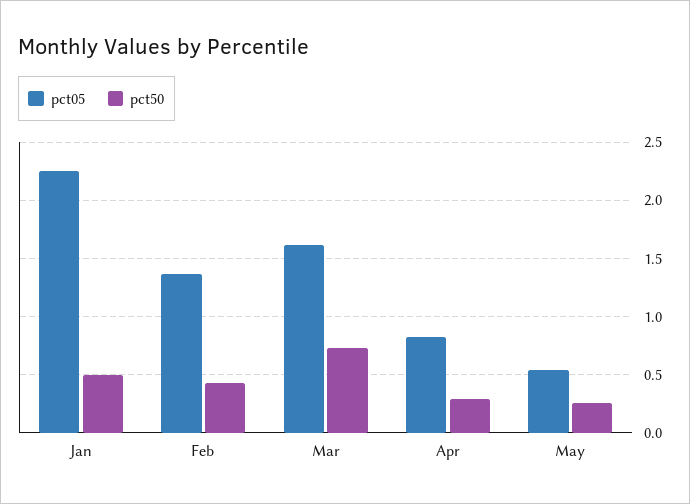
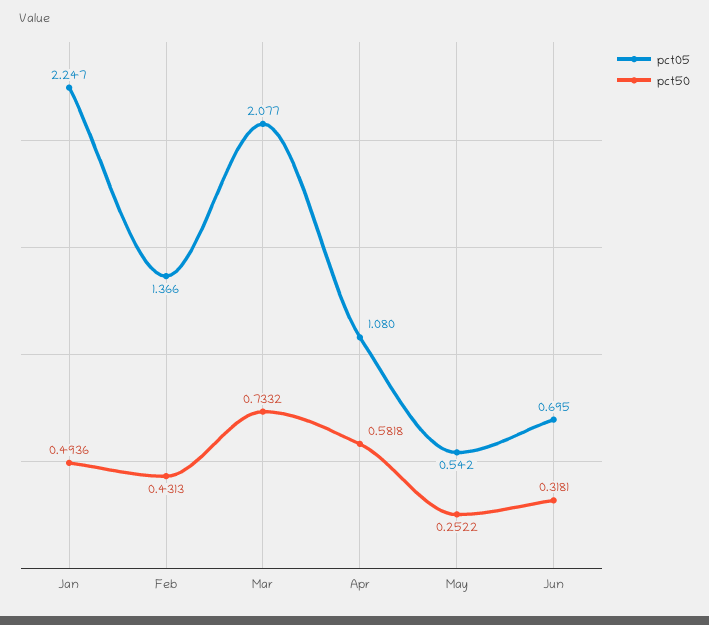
pct05, Mar: 1.6 -> 2.077
pct05, Apr: 0.8 -> 1.08
pct50, Apr: 0.3 -> 0.5818
pct05, Jun: none -> 0.695
pct50, Jun: none -> 0.3181

